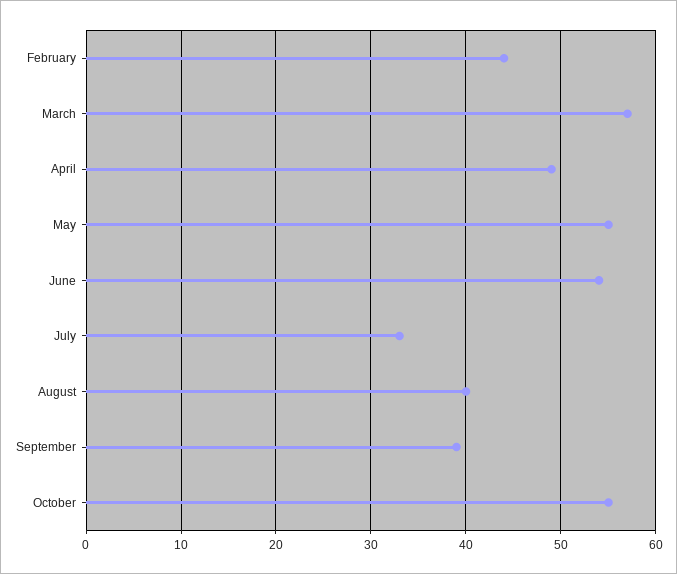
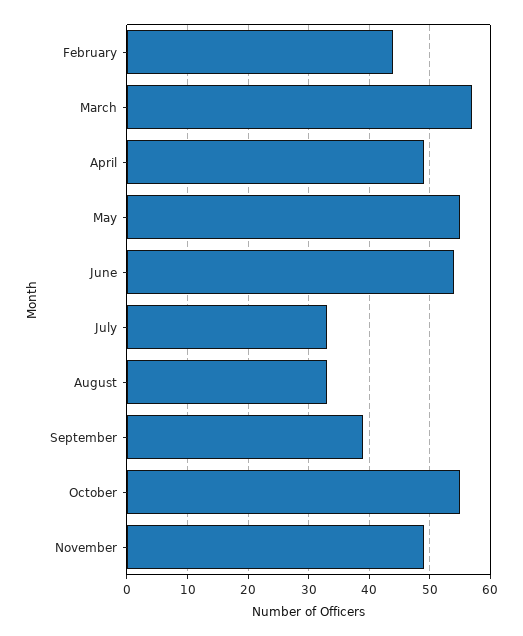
August: 40 -> 33
November: none -> 49

